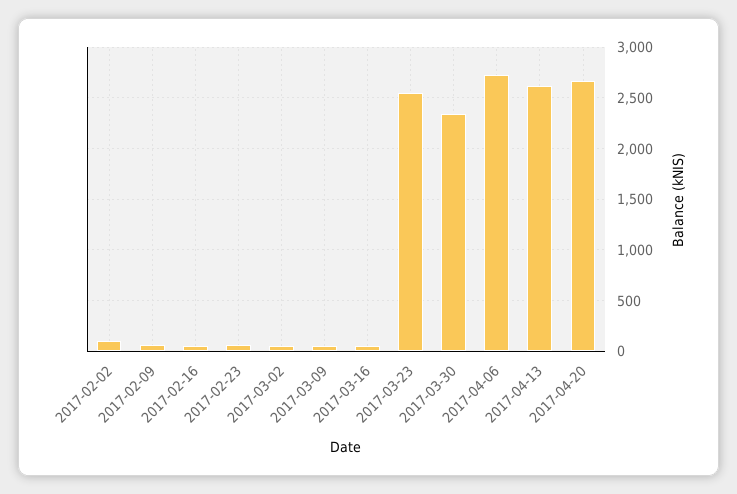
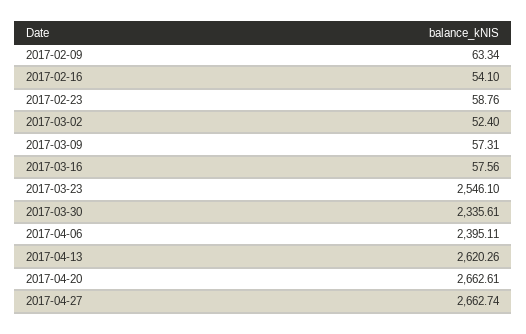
2017-02-02: 100 -> none
2017-04-06: 2700 -> 2395.11
2017-04-27: none -> 2662.74

